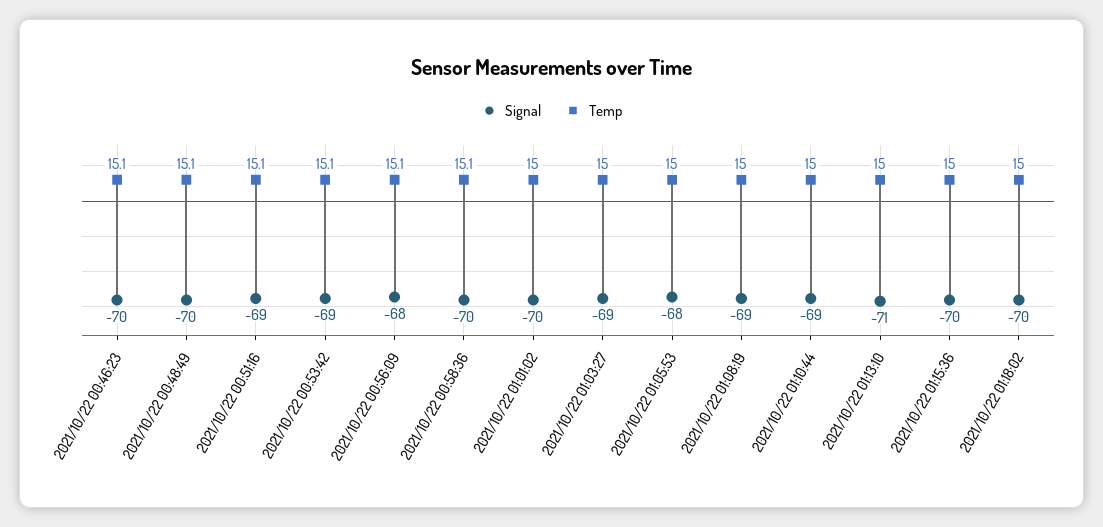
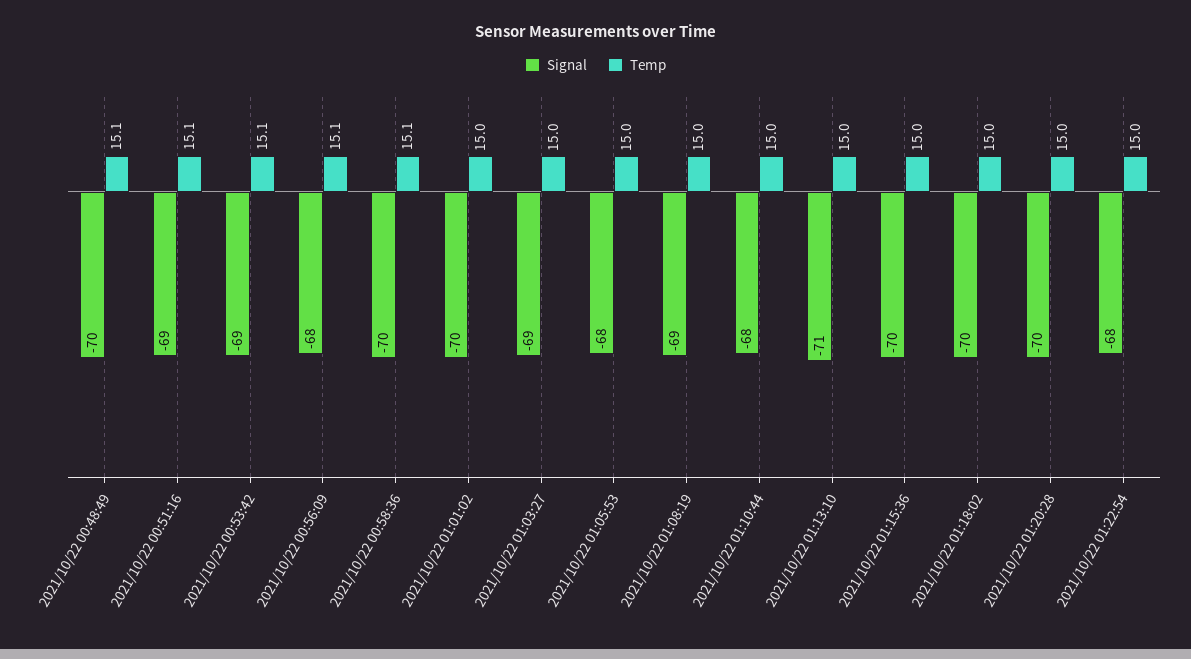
Signal, 2021/10/22 00:46:23: -70 -> none
Temp, 2021/10/22 00:46:23: 15.1 -> none
Signal, 2021/10/22 01:10:44: -69 -> -68
Signal, 2021/10/22 01:20:28: none -> -70
Temp, 2021/10/22 01:20:28: none -> 15
Signal, 2021/10/22 01:22:54: none -> -68
Temp, 2021/10/22 01:22:54: none -> 15

